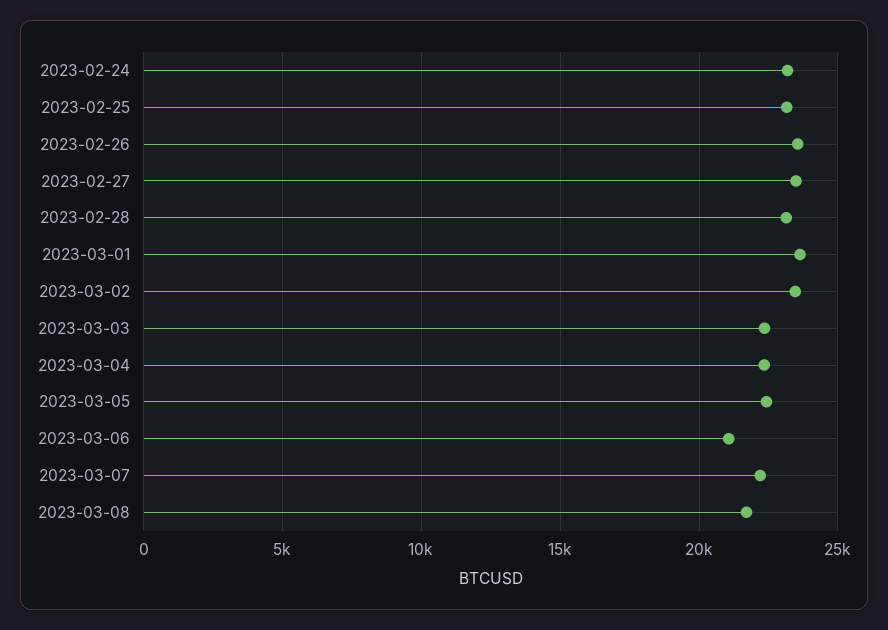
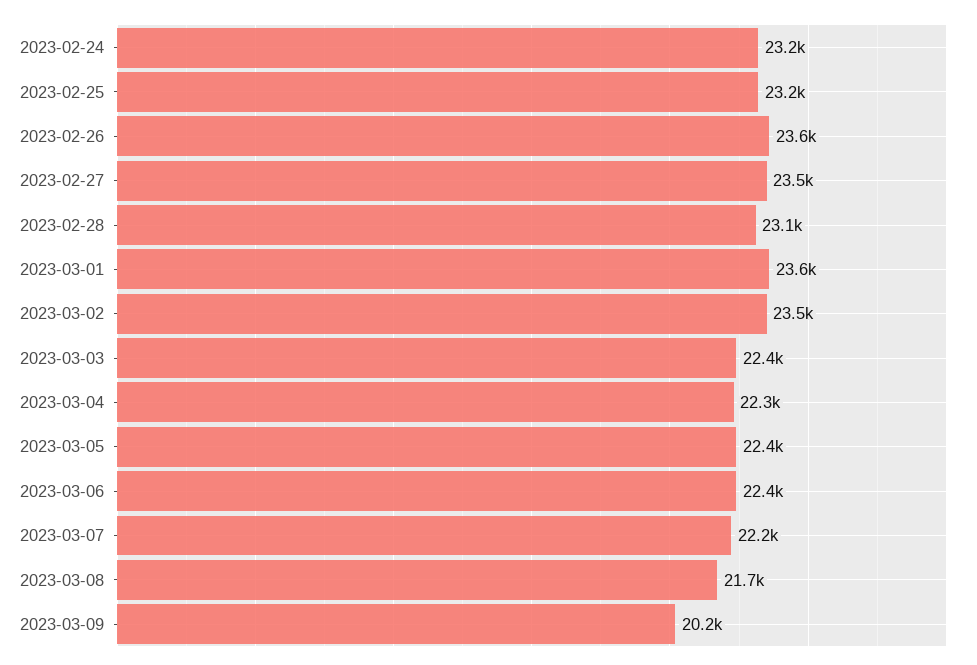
2023-03-06: 21000 -> 22400
2023-03-09: none -> 20200

